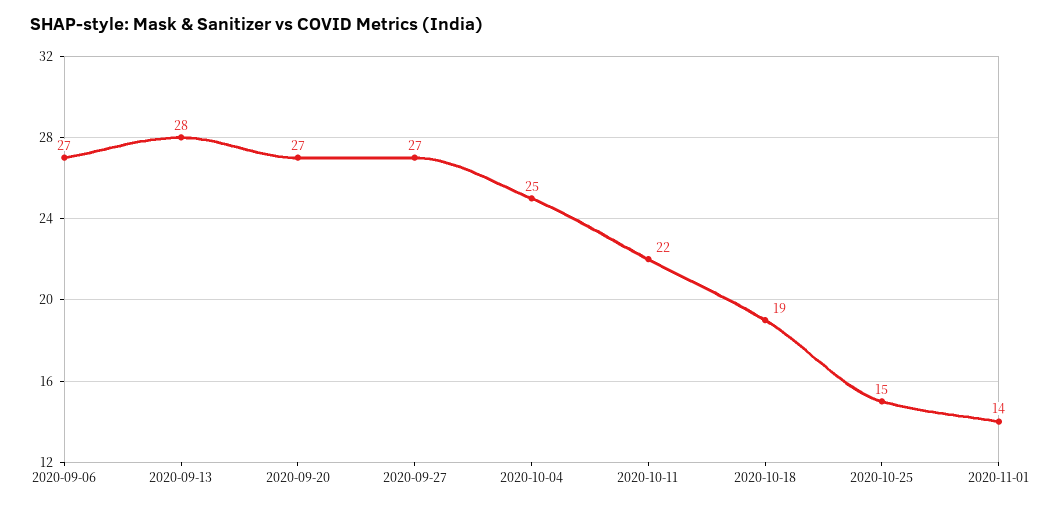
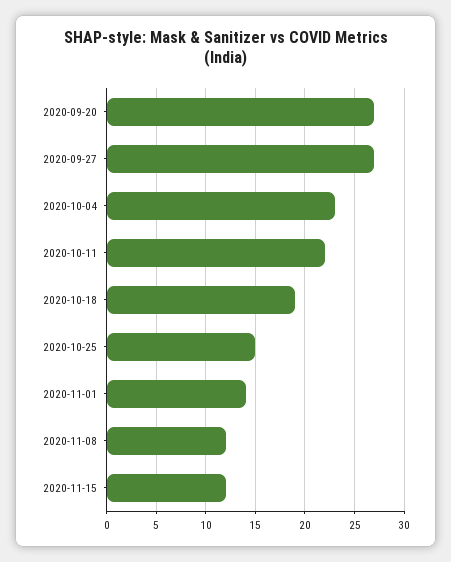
2020-09-06: 27 -> none
2020-09-13: 28 -> none
2020-10-04: 25 -> 23
2020-11-08: none -> 12
2020-11-15: none -> 12

